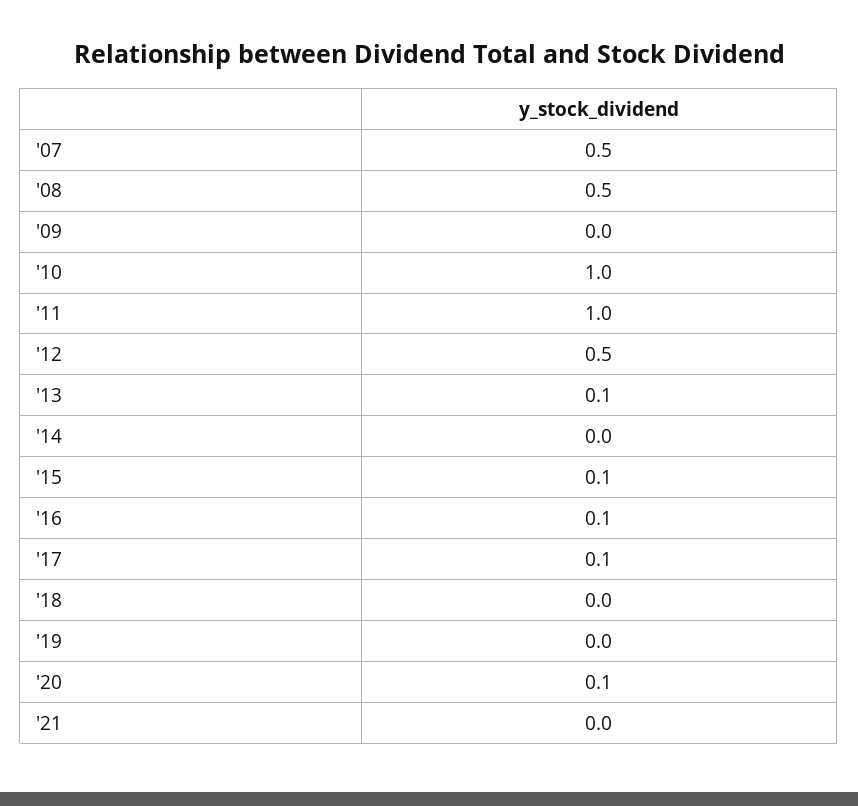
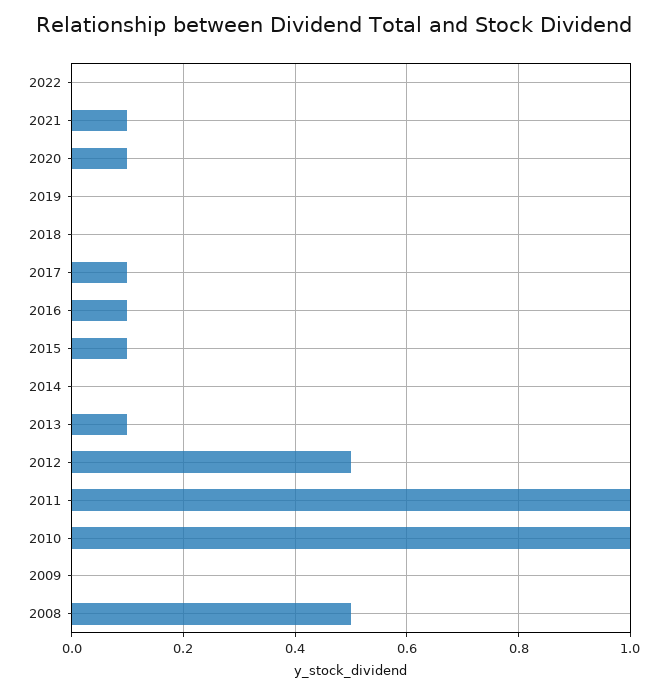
'07: 0.5 -> none
'21: 0 -> 0.1
2022: none -> 0

